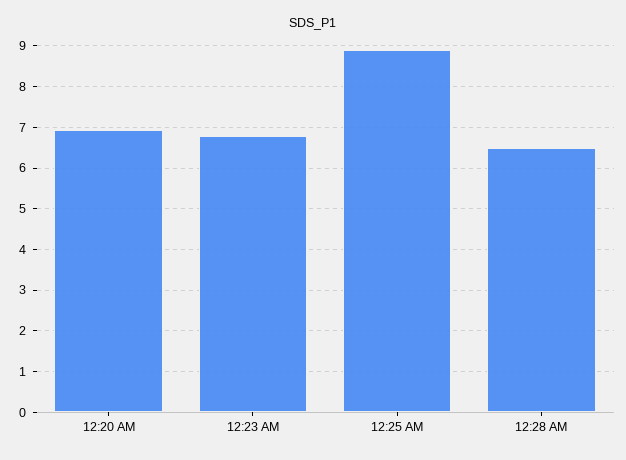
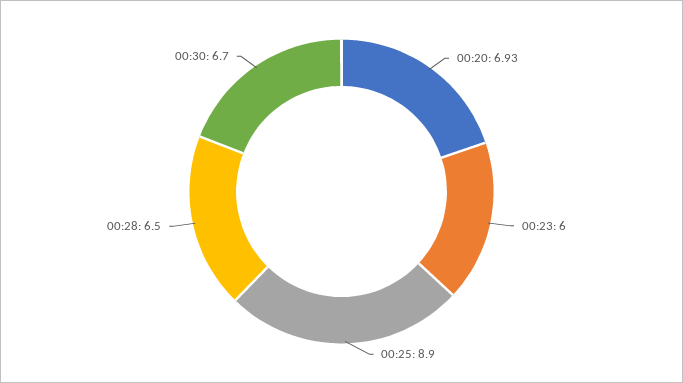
12:23 AM: 6.8 -> 6
00:30: none -> 6.7

